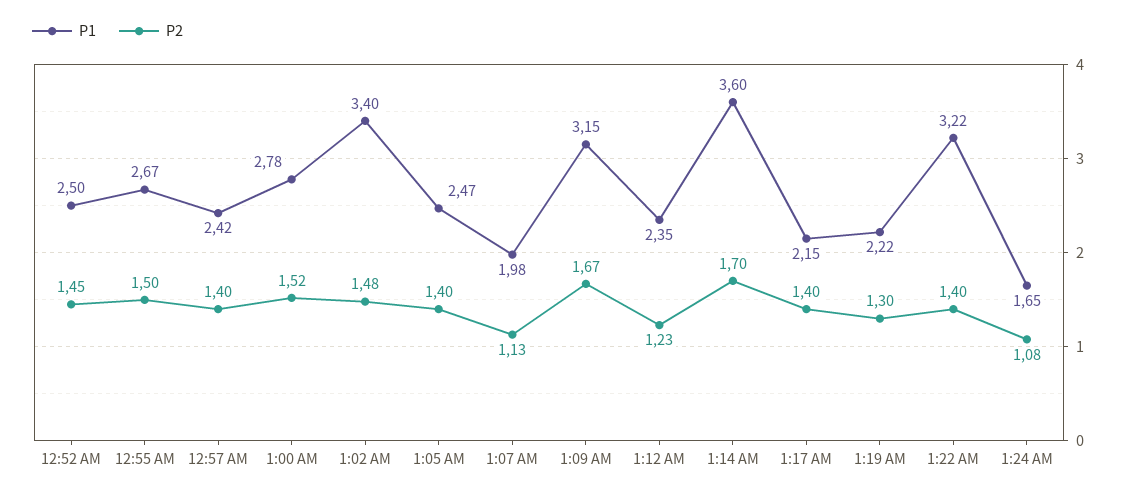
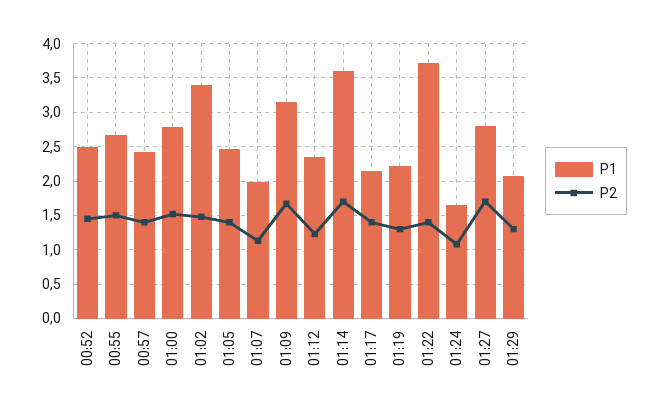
P1, 1:22 AM: 3.22 -> 3.7
P1, 01:27: none -> 2.8
P2, 01:27: none -> 1.7
P1, 01:29: none -> 2.1
P2, 01:29: none -> 1.3

